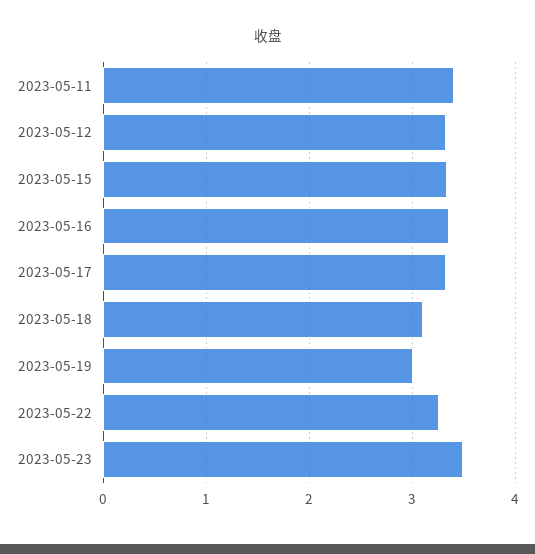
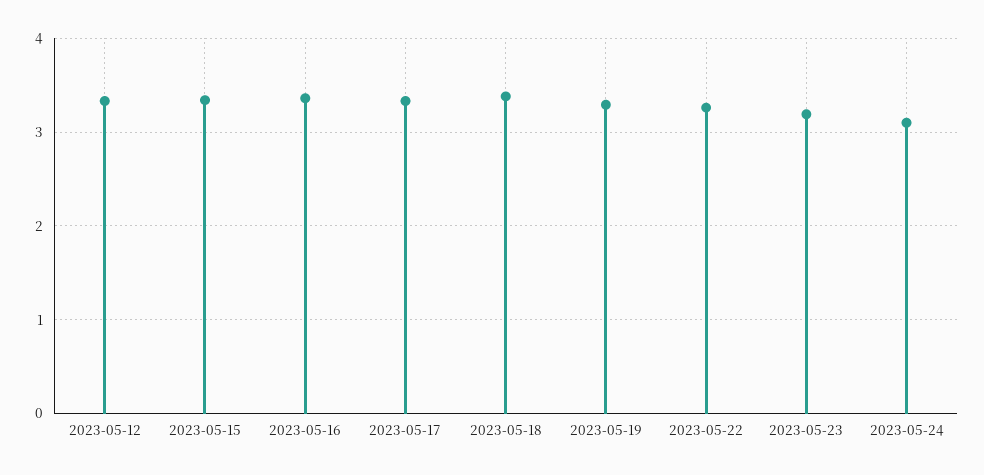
2023-05-11: 3.4 -> none
2023-05-18: 3.1 -> 3.4
2023-05-19: 3 -> 3.3
2023-05-23: 3.5 -> 3.2
2023-05-24: none -> 3.1

